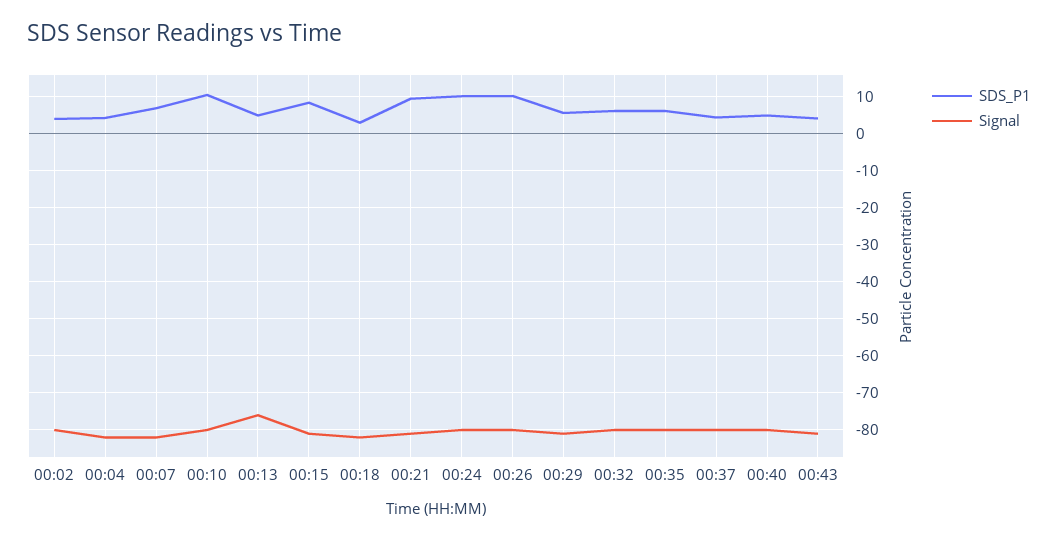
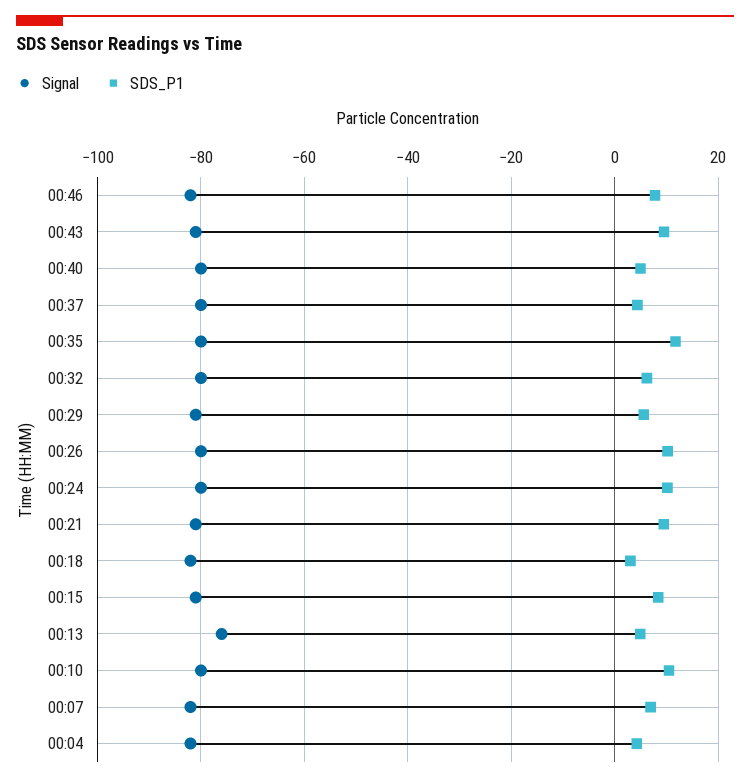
SDS_P1, 00:02: 4 -> none
Signal, 00:02: -80 -> none
SDS_P1, 00:35: 6 -> 12
SDS_P1, 00:43: 4 -> 10
Signal, 00:46: none -> -82
SDS_P1, 00:46: none -> 8

